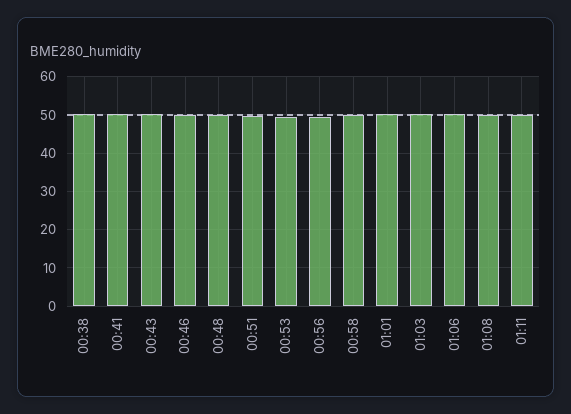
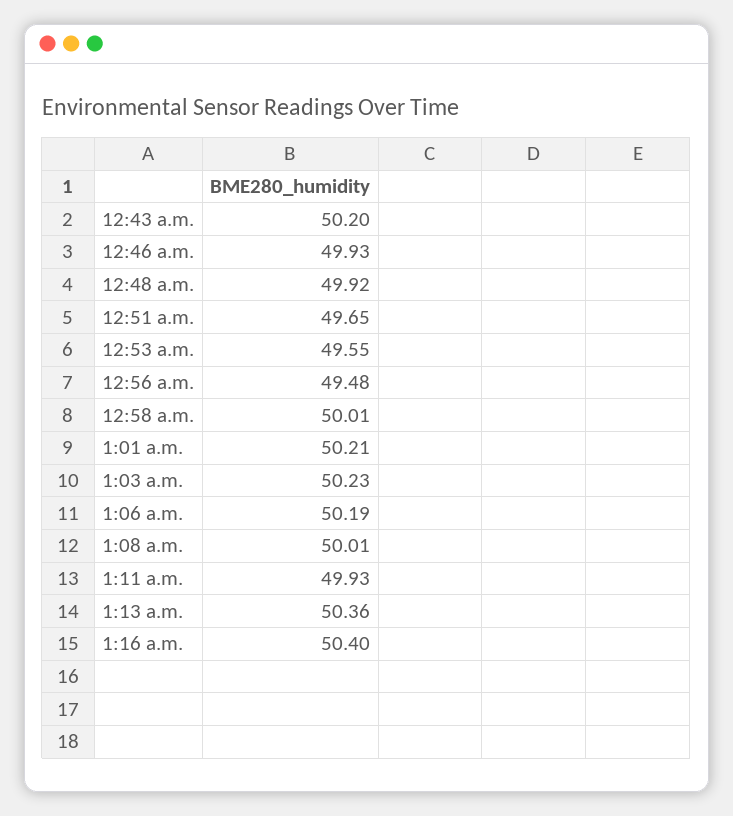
00:38: 50 -> none
00:41: 50 -> none
1:13 a.m.: none -> 50.36
1:16 a.m.: none -> 50.4

